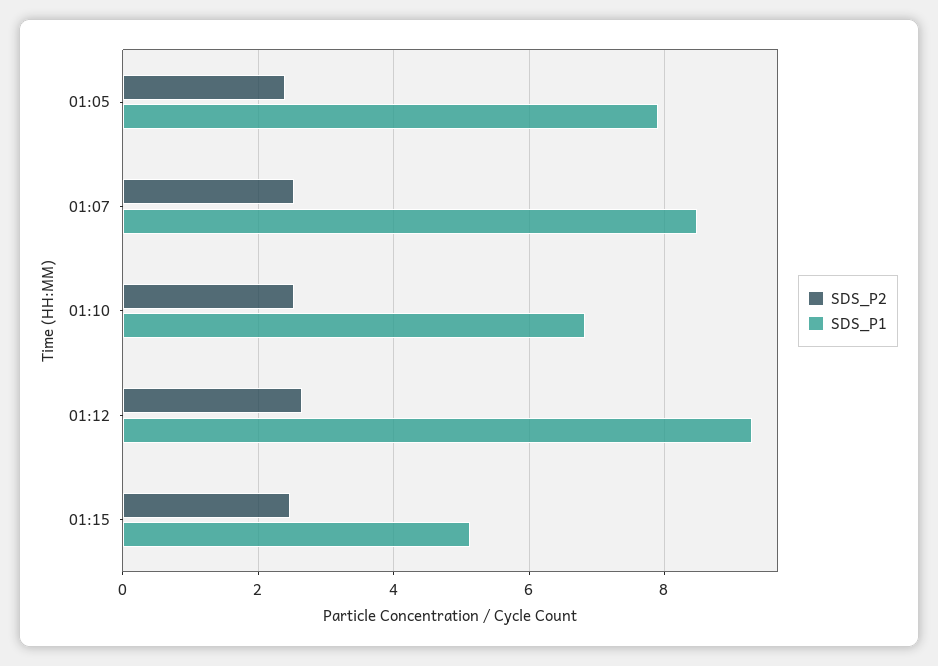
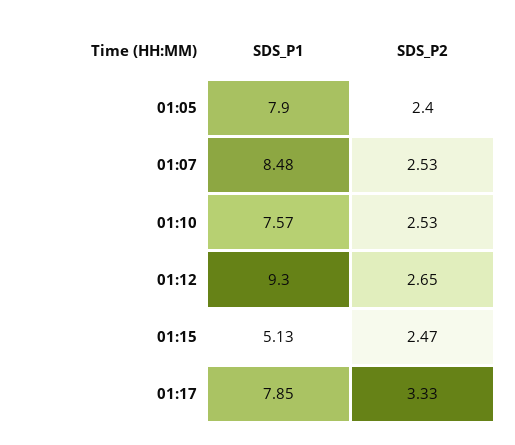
SDS_P1, 01:10: 6.8 -> 7.57
SDS_P1, 01:17: none -> 7.85
SDS_P2, 01:17: none -> 3.33

